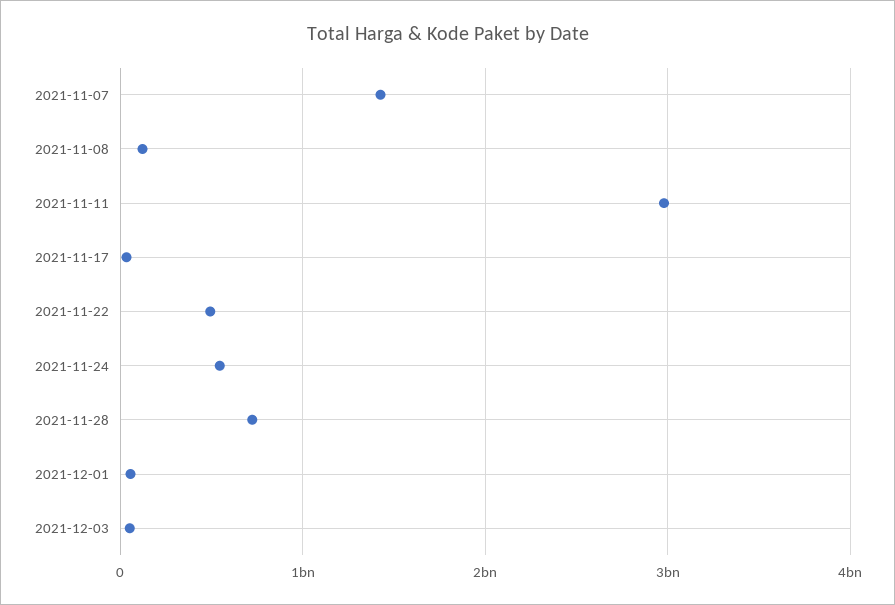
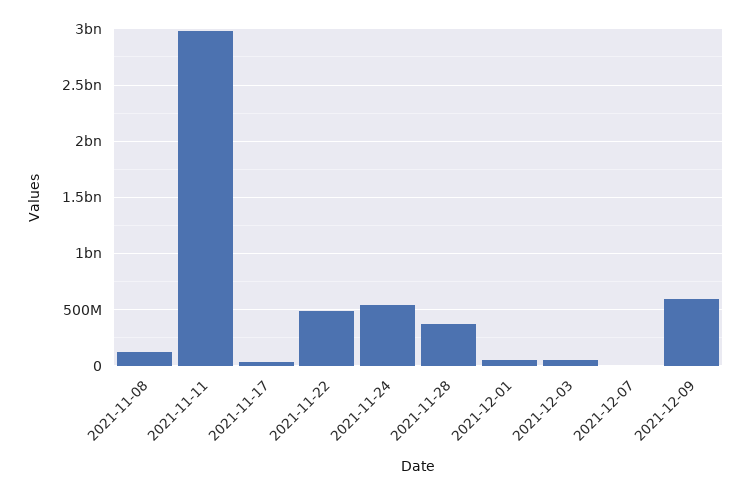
2021-11-07: 1400000000 -> none
2021-11-28: 700000000 -> 400000000
2021-12-07: none -> 0
2021-12-09: none -> 600000000

